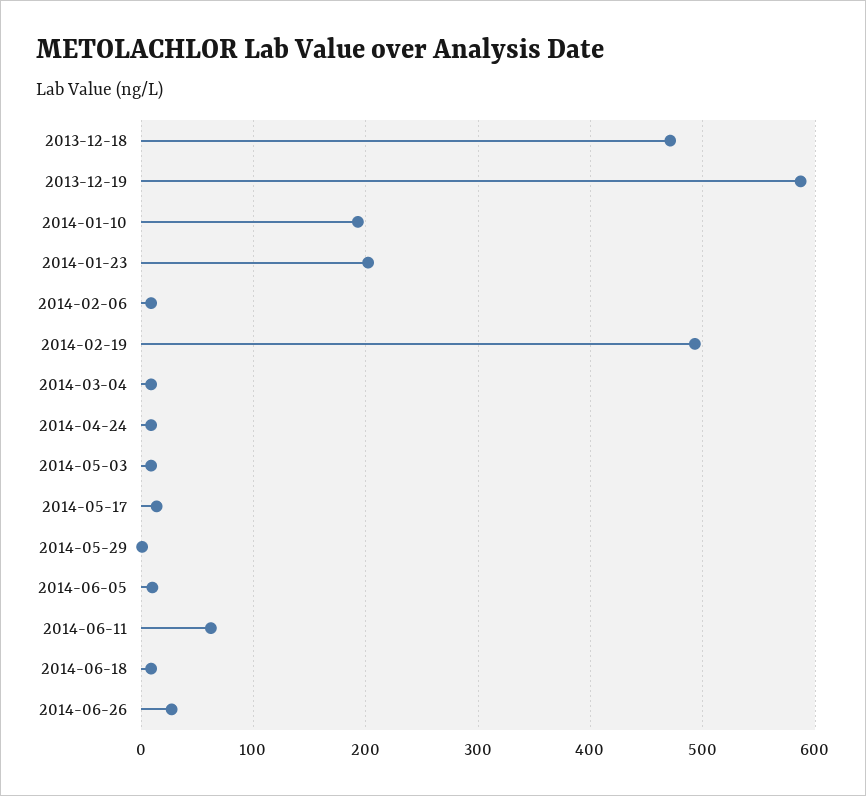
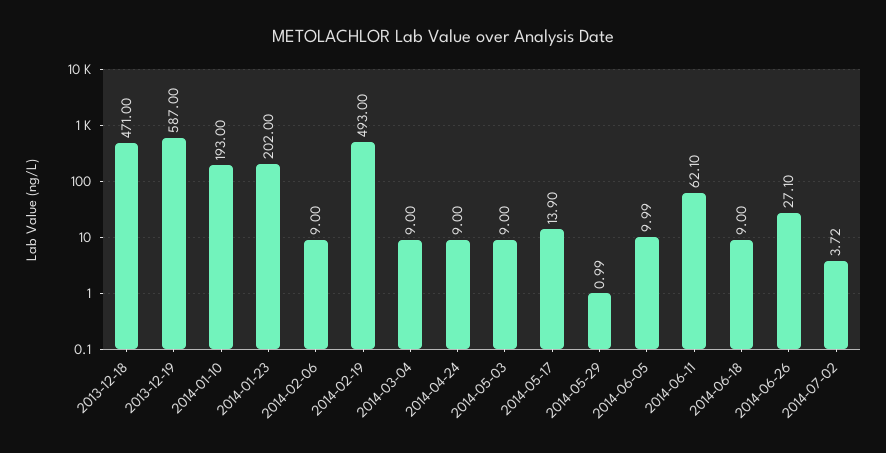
2014-07-02: none -> 3.72

